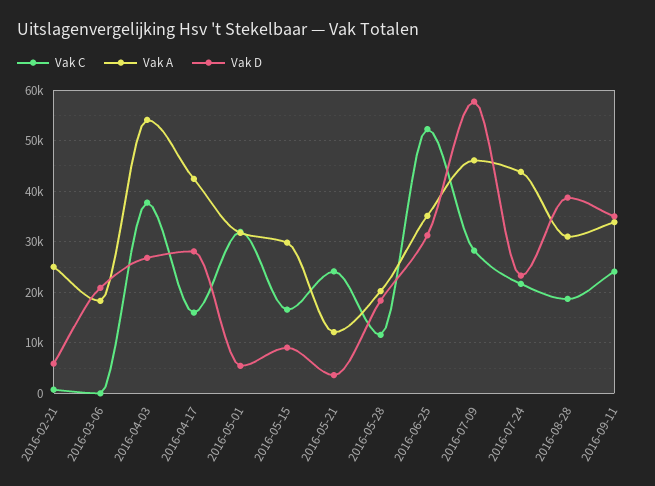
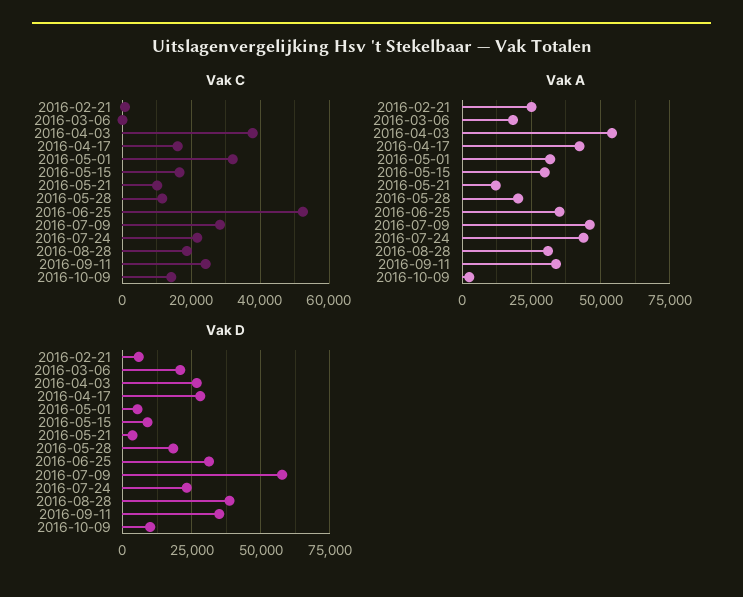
Vak C, 2016-05-21: 24000 -> 10000
Vak C, 2016-10-09: none -> 14000
Vak A, 2016-10-09: none -> 2500
Vak D, 2016-10-09: none -> 10000

